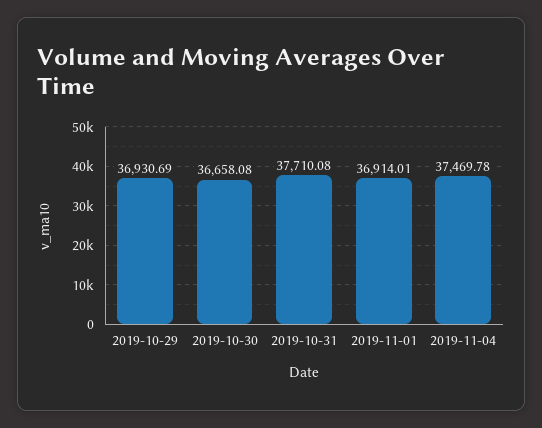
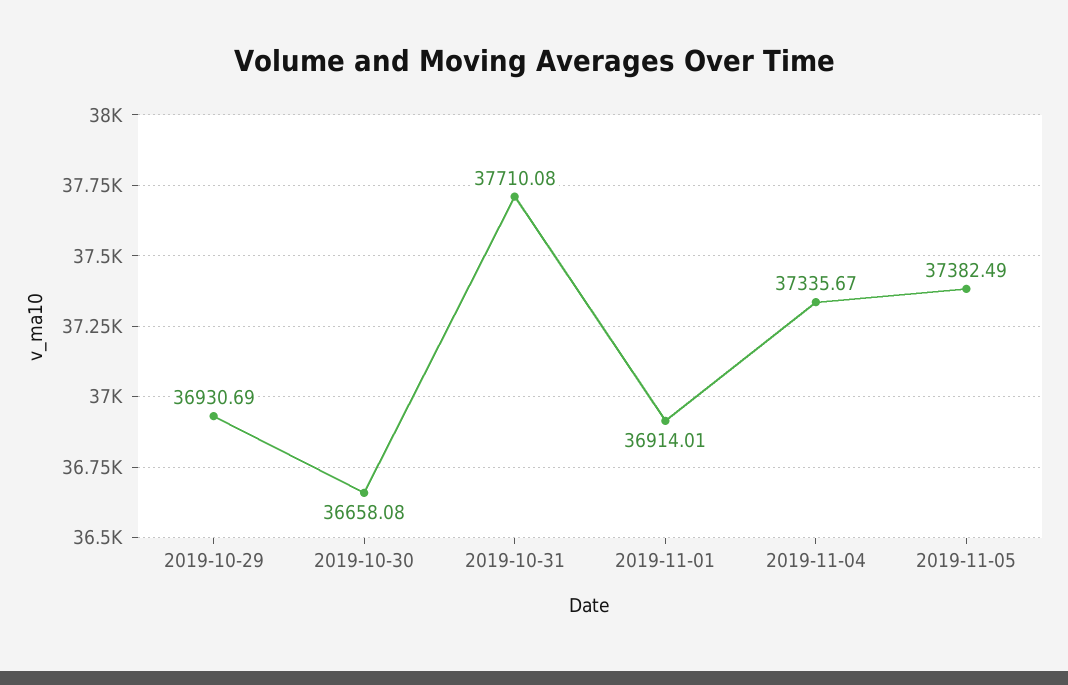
2019-11-04: 37469.78 -> 37335.67
2019-11-05: none -> 37382.49

